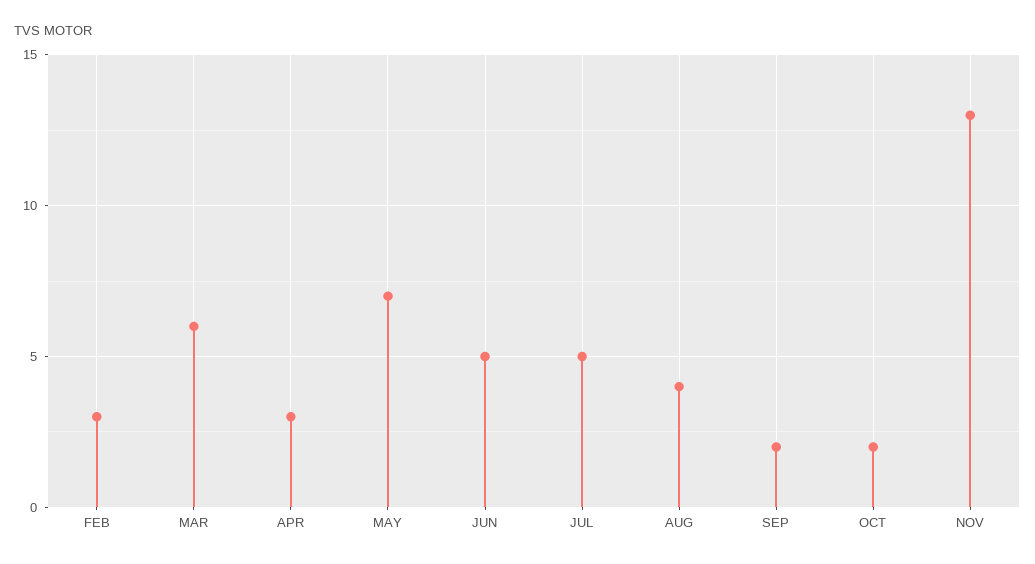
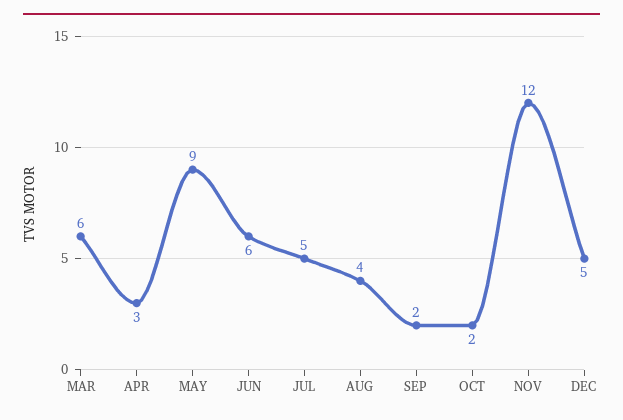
FEB: 3 -> none
MAY: 7 -> 9
JUN: 5 -> 6
NOV: 13 -> 12
DEC: none -> 5

